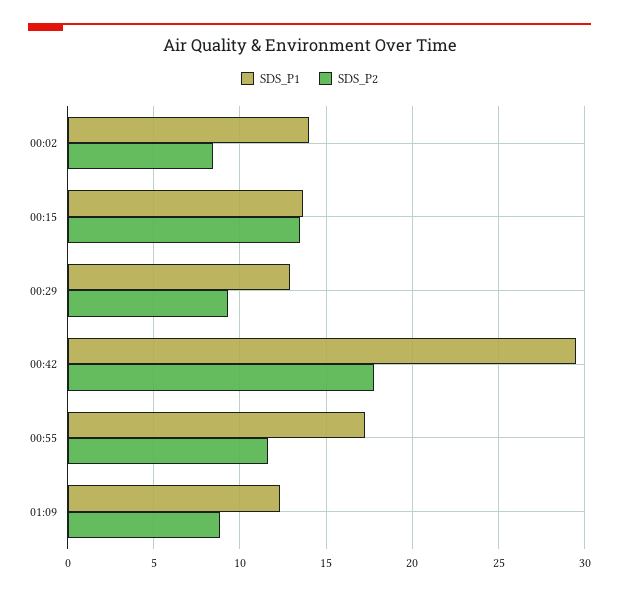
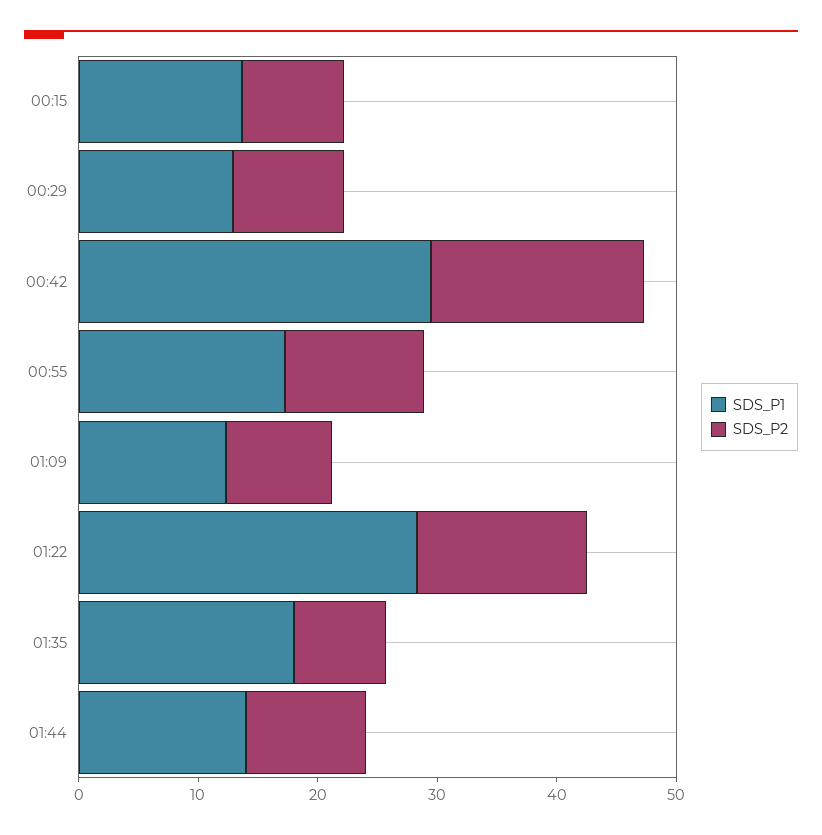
SDS_P1, 00:02: 14 -> none
SDS_P2, 00:02: 8.5 -> none
SDS_P2, 00:15: 13.5 -> 8
SDS_P1, 01:22: none -> 28
SDS_P2, 01:22: none -> 14
SDS_P1, 01:35: none -> 18
SDS_P2, 01:35: none -> 8
SDS_P1, 01:44: none -> 14
SDS_P2, 01:44: none -> 10

